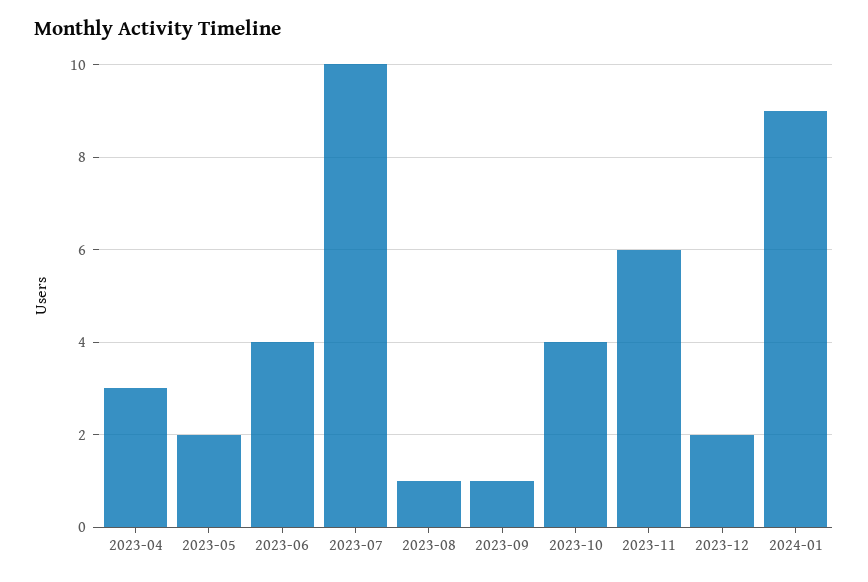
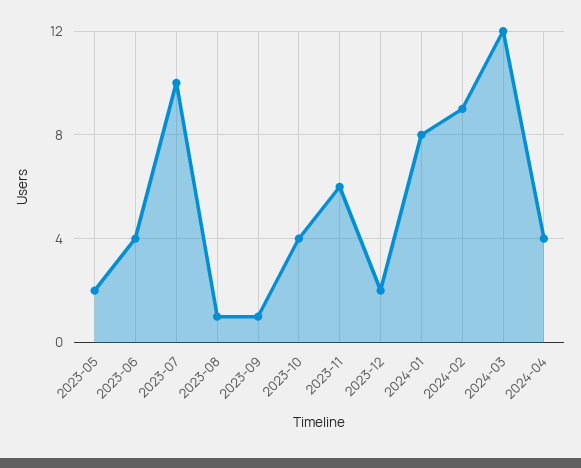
2023-04: 3 -> none
2024-01: 9 -> 8
2024-02: none -> 9
2024-03: none -> 12
2024-04: none -> 4

